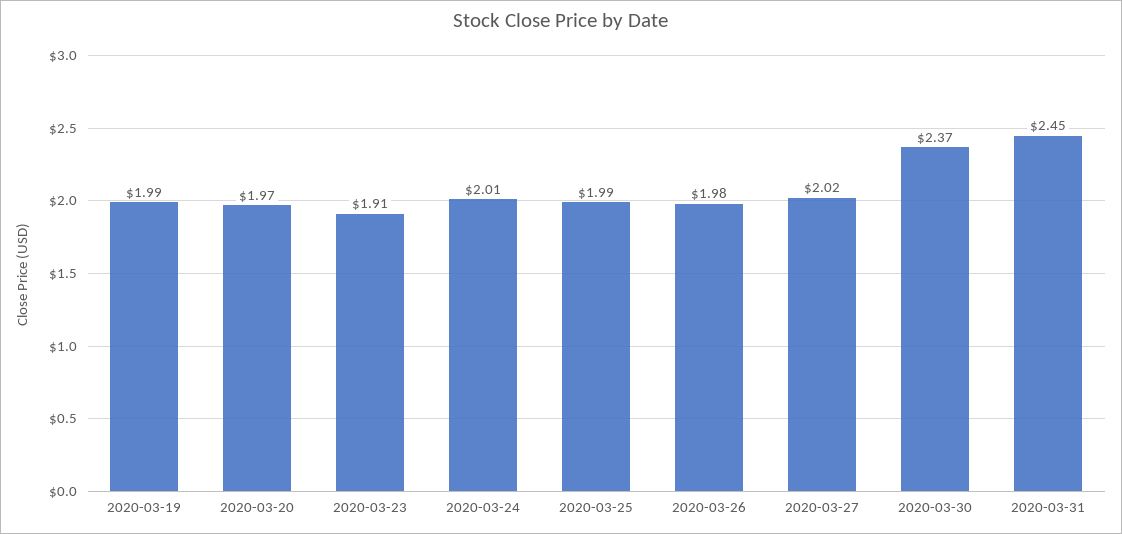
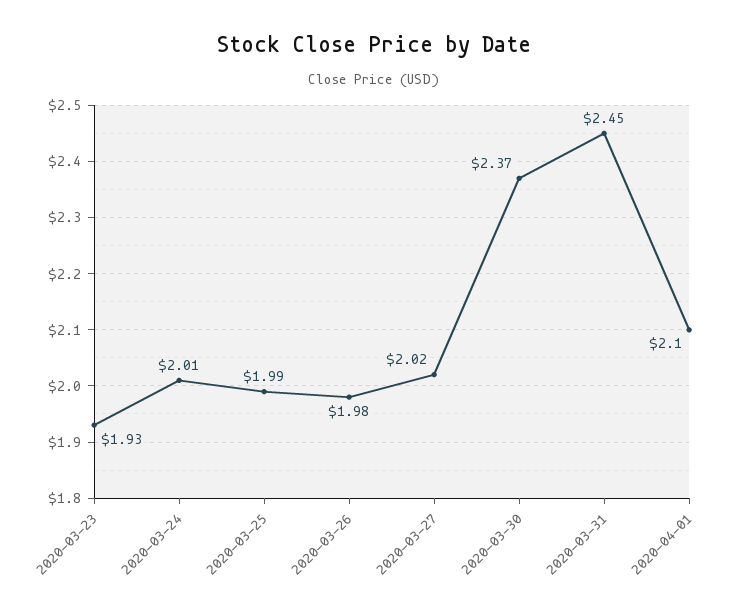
2020-03-19: 1.99 -> none
2020-03-20: 1.97 -> none
2020-03-23: 1.91 -> 1.93
2020-04-01: none -> 2.1

